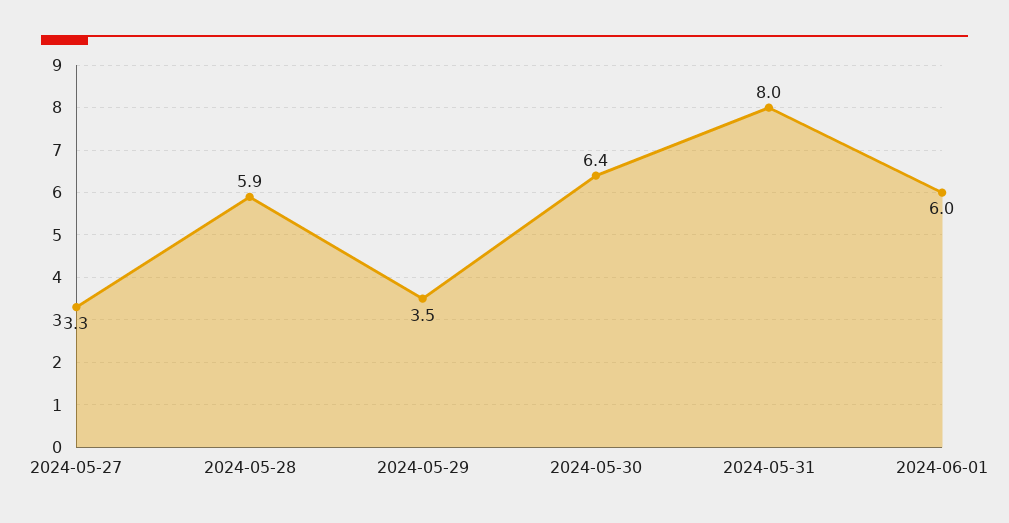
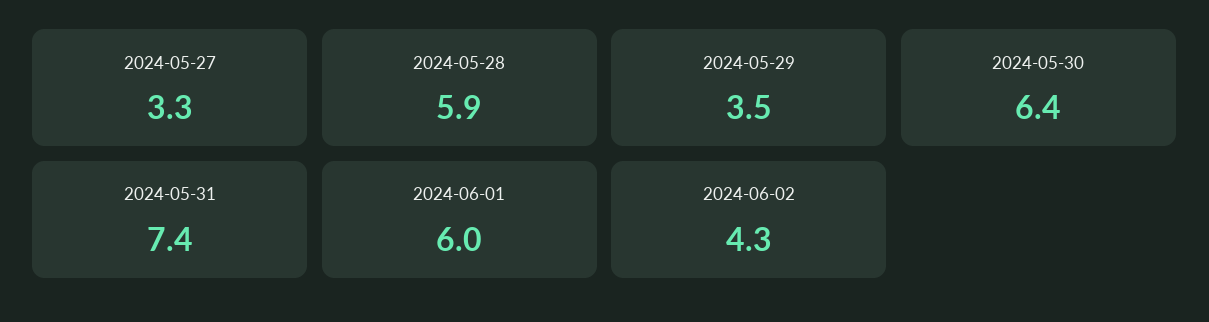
2024-05-31: 8 -> 7.4
2024-06-02: none -> 4.3

